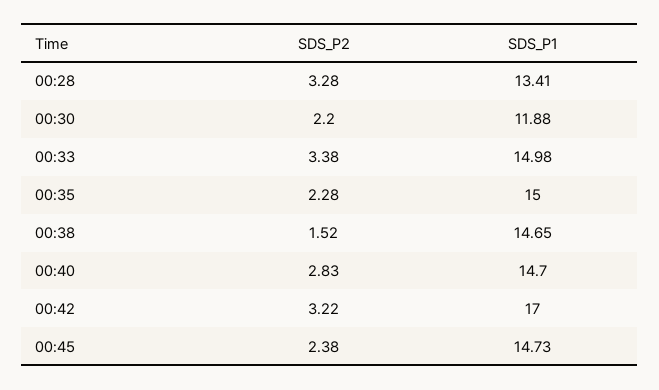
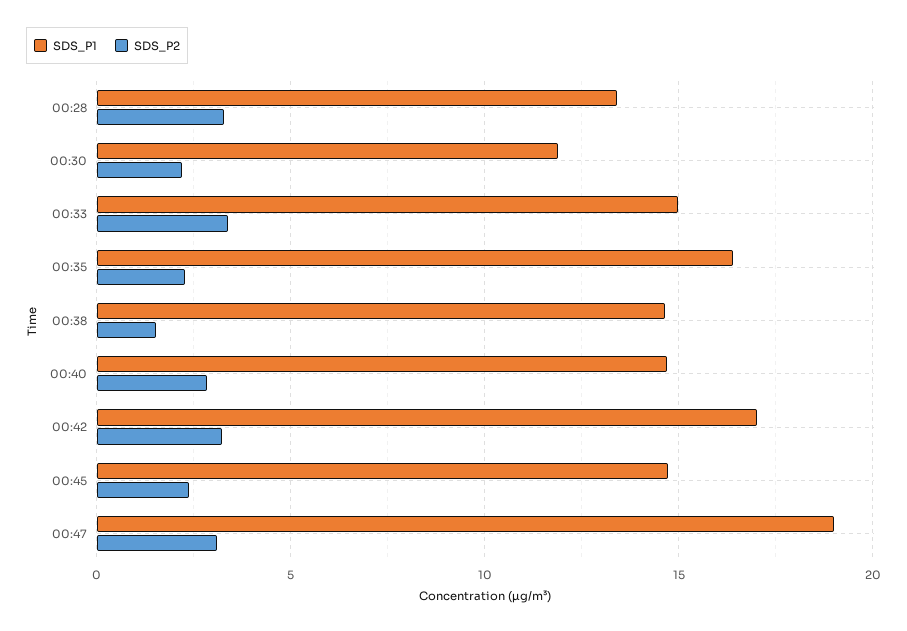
SDS_P1, 00:35: 15 -> 16.5
SDS_P1, 00:47: none -> 19
SDS_P2, 00:47: none -> 3

